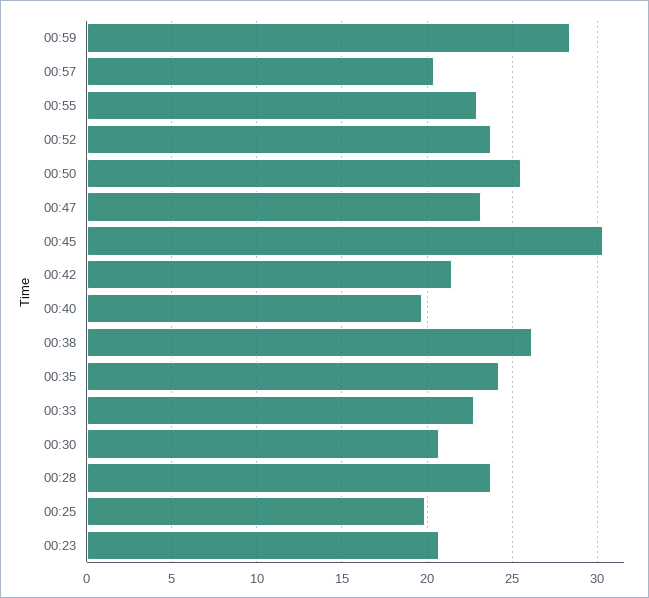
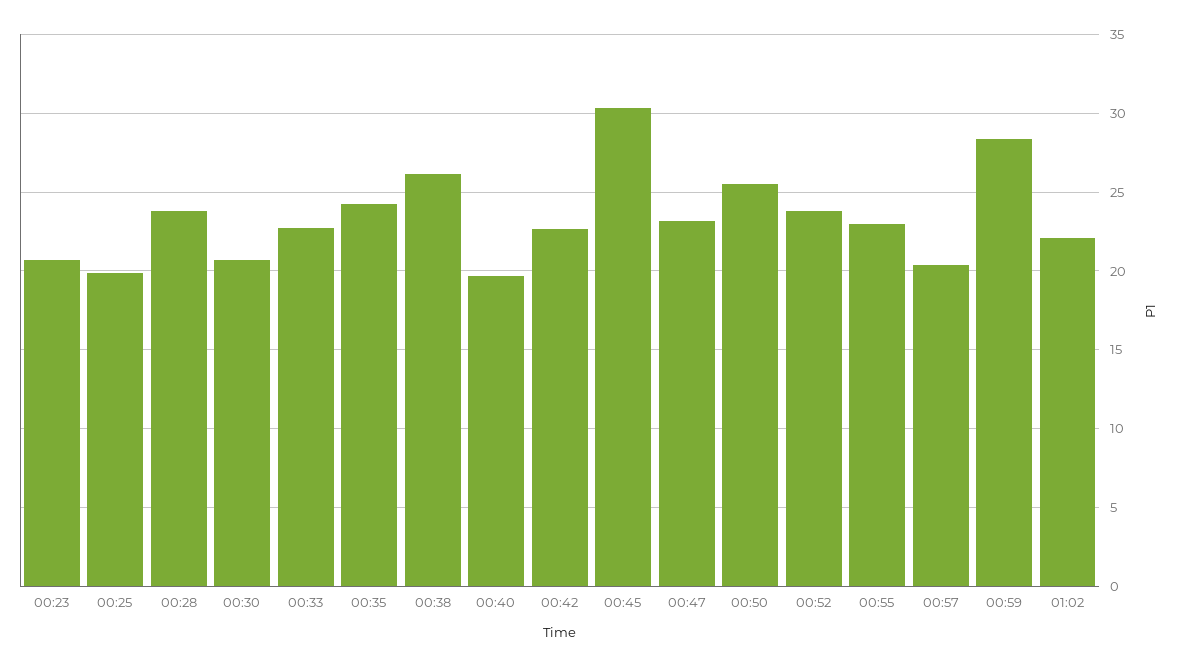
00:42: 21.5 -> 22.5
01:02: none -> 22

